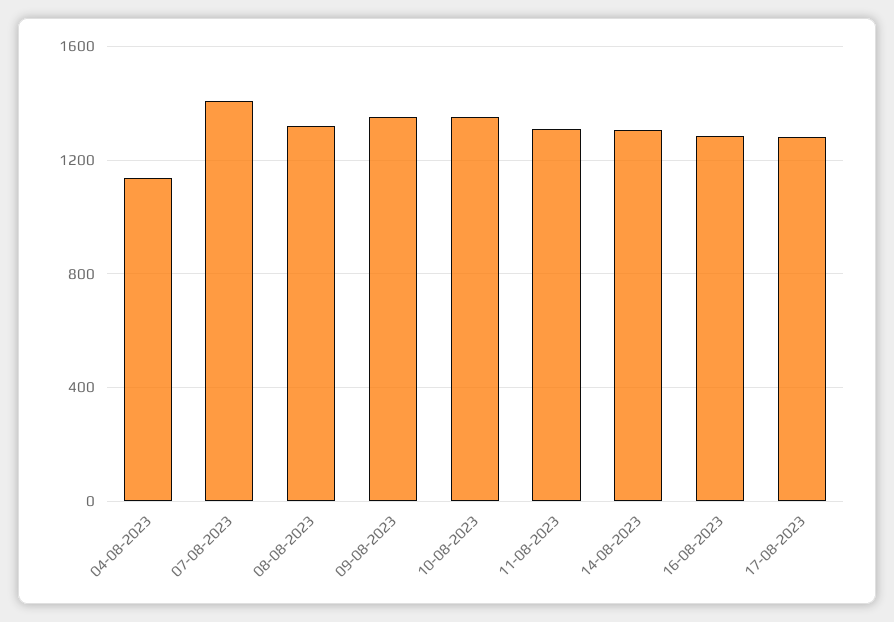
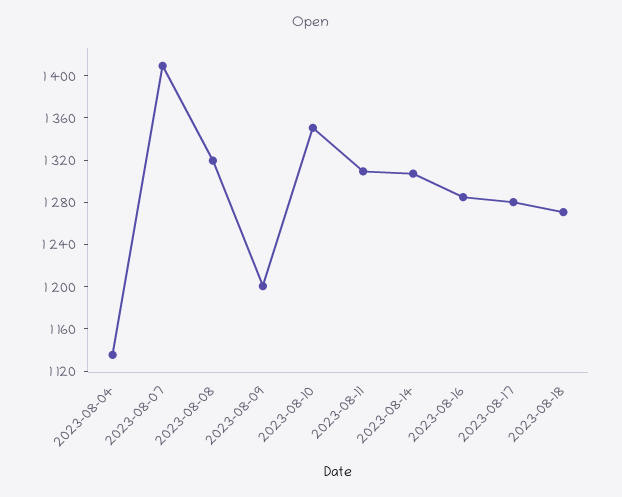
09-08-2023: 1350 -> 1200
2023-08-18: none -> 1270

